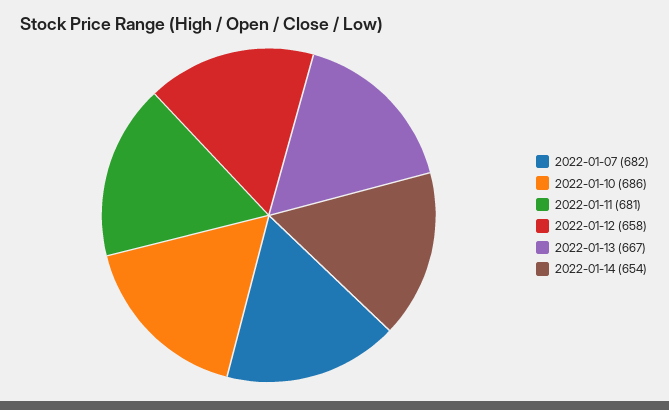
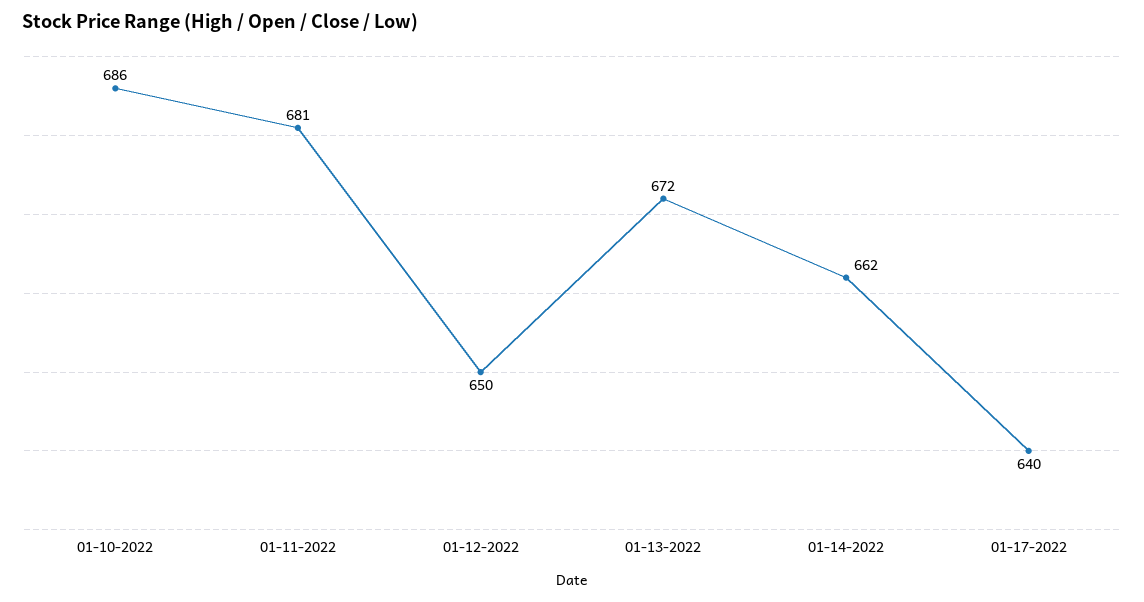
2022-01-07: 682 -> none
2022-01-12: 658 -> 650
2022-01-13: 667 -> 672
2022-01-14: 654 -> 662
01-17-2022: none -> 640

